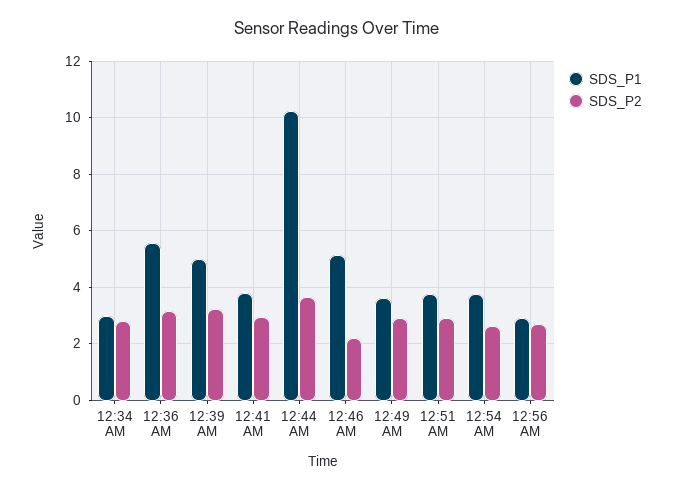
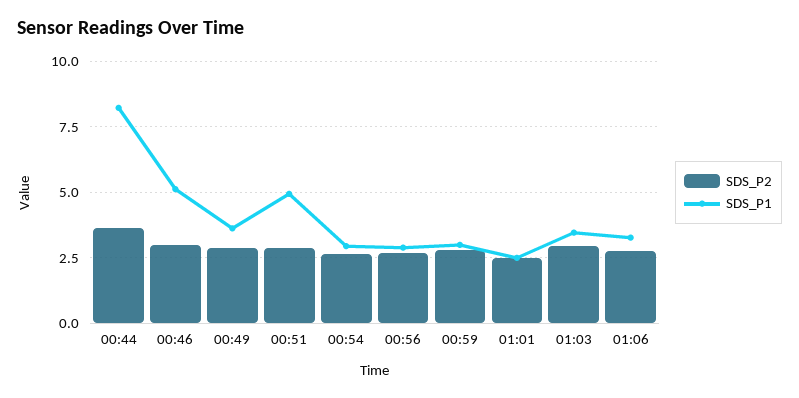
SDS_P1, 12:34 AM: 3 -> none
SDS_P2, 12:34 AM: 2.75 -> none
SDS_P1, 12:36 AM: 5.5 -> none
SDS_P2, 12:36 AM: 3.25 -> none
SDS_P1, 12:39 AM: 5 -> none
SDS_P2, 12:39 AM: 3.25 -> none
SDS_P1, 12:41 AM: 3.75 -> none
SDS_P2, 12:41 AM: 3 -> none
SDS_P1, 12:44 AM: 10.25 -> 8.25
SDS_P2, 12:46 AM: 2.25 -> 3
SDS_P1, 12:51 AM: 3.75 -> 5
SDS_P1, 12:54 AM: 3.75 -> 3
SDS_P2, 00:59: none -> 2.75
SDS_P1, 00:59: none -> 3
SDS_P2, 01:01: none -> 2.5
SDS_P1, 01:01: none -> 2.5
SDS_P2, 01:03: none -> 3
SDS_P1, 01:03: none -> 3.5
SDS_P2, 01:06: none -> 2.75
SDS_P1, 01:06: none -> 3.25

